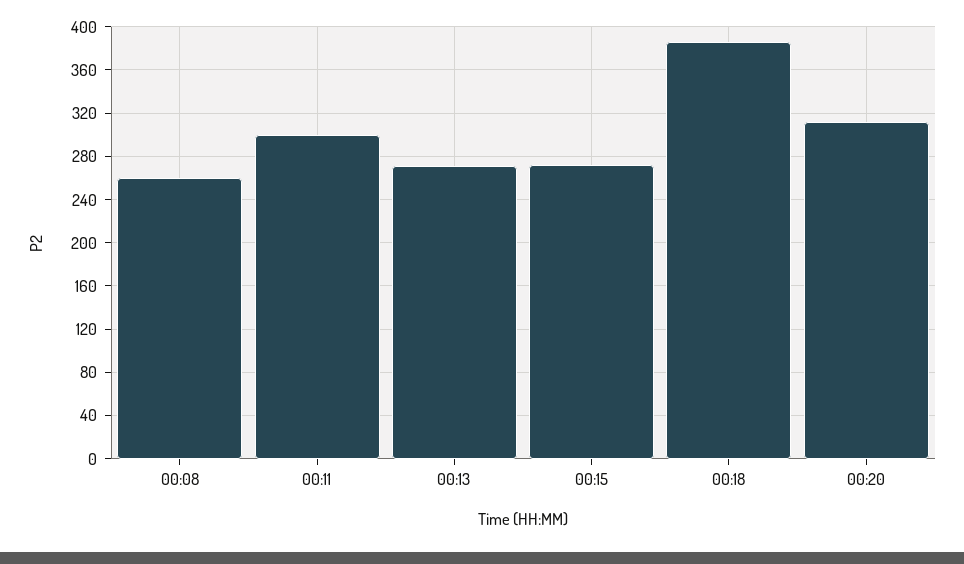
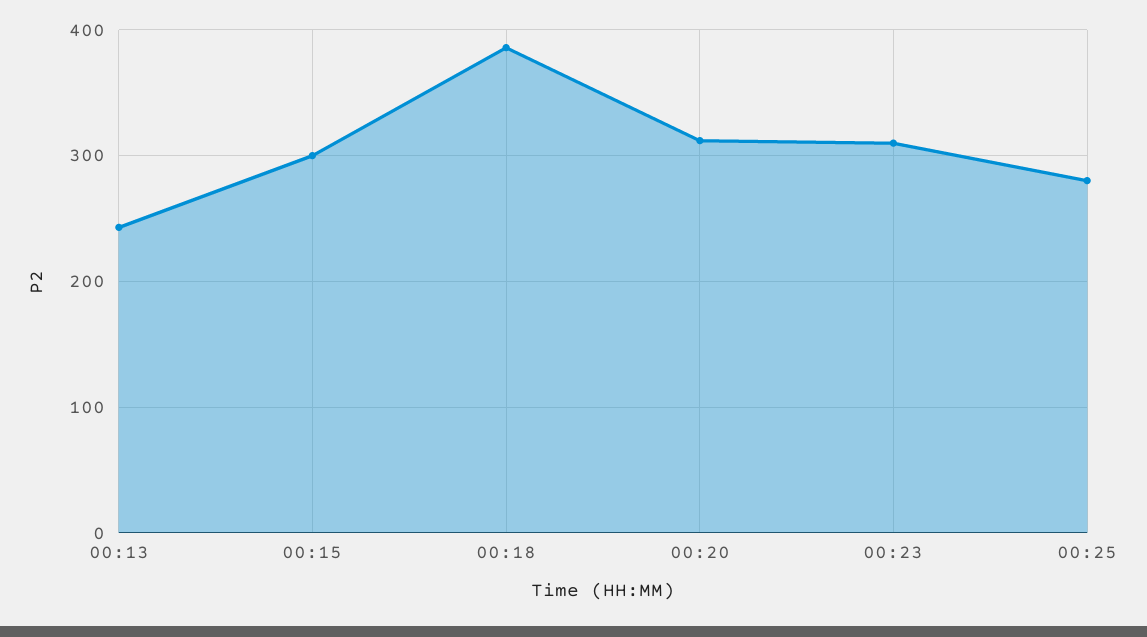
00:08: 260 -> none
00:11: 300 -> none
00:13: 270 -> 240
00:15: 270 -> 300
00:23: none -> 310
00:25: none -> 280

